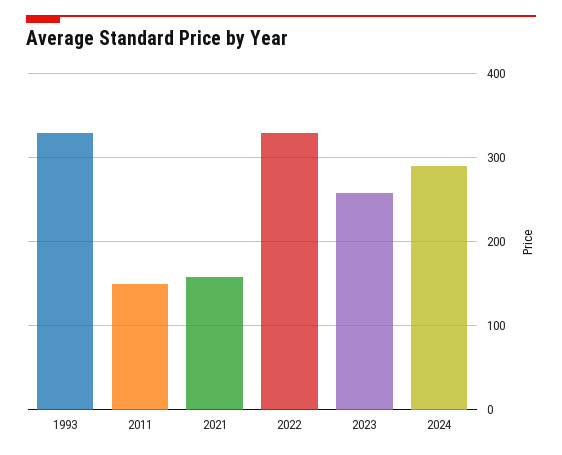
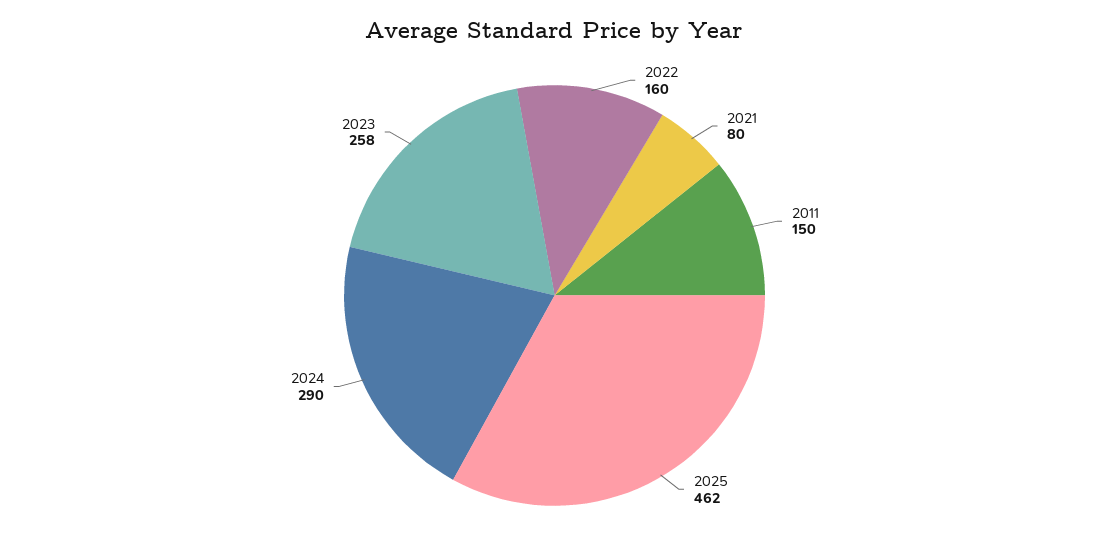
1993: 330 -> none
2021: 160 -> 80
2022: 330 -> 160
2025: none -> 462

